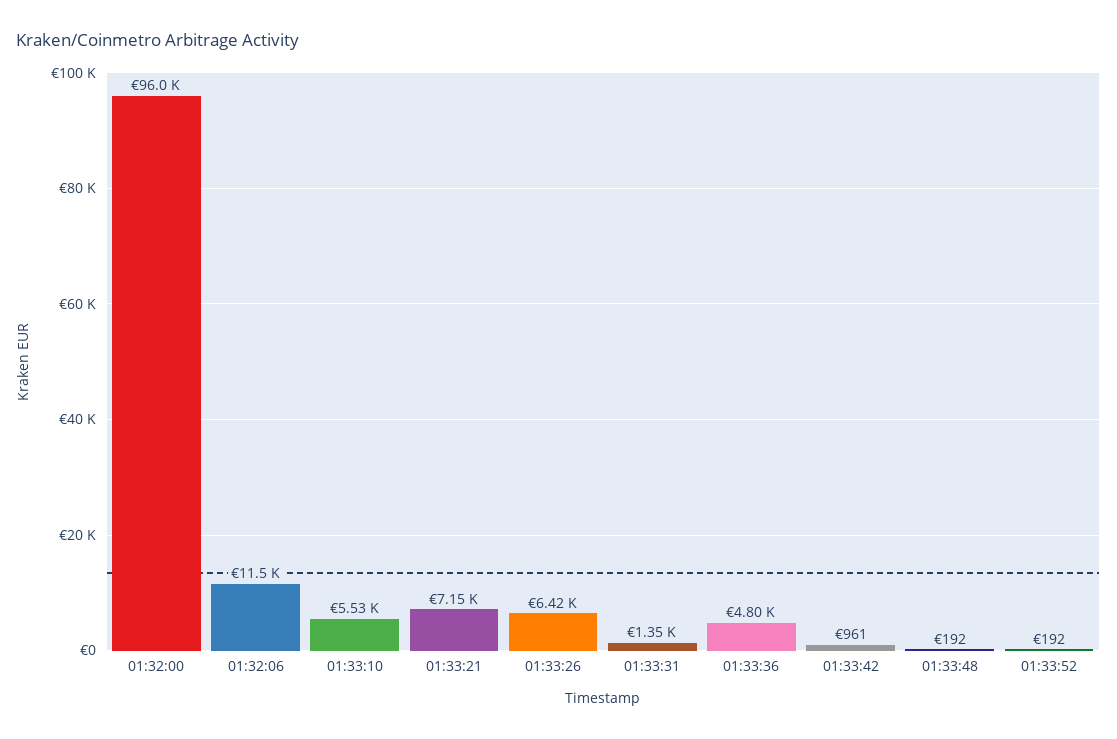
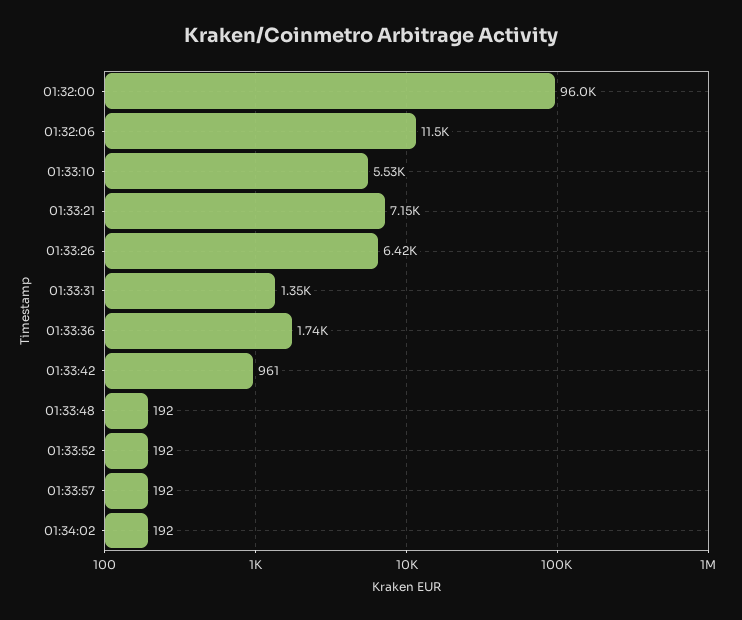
01:33:36: 4800 -> 1740
01:33:57: none -> 192
01:34:02: none -> 192

